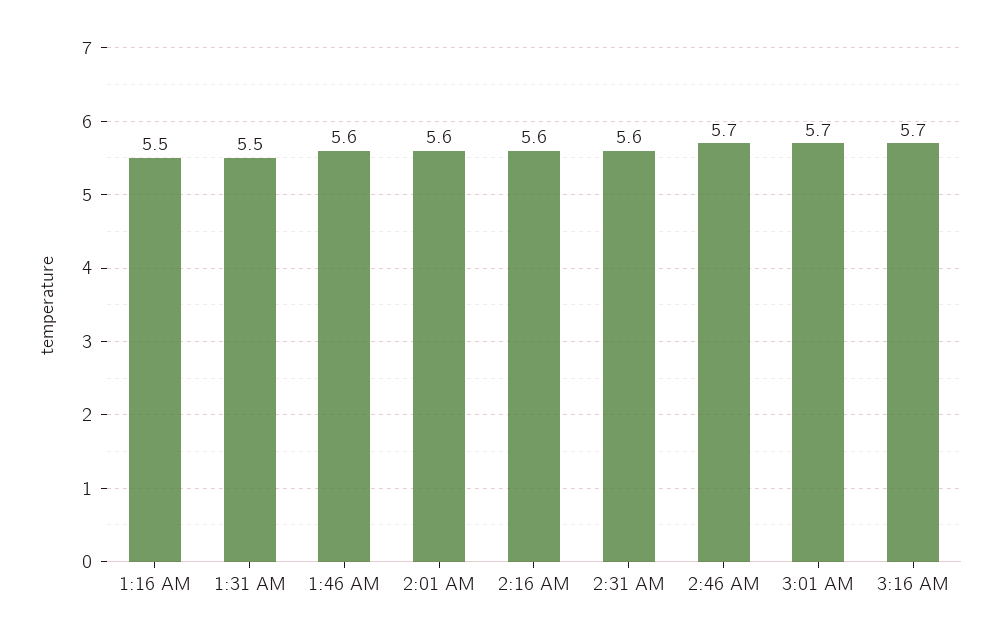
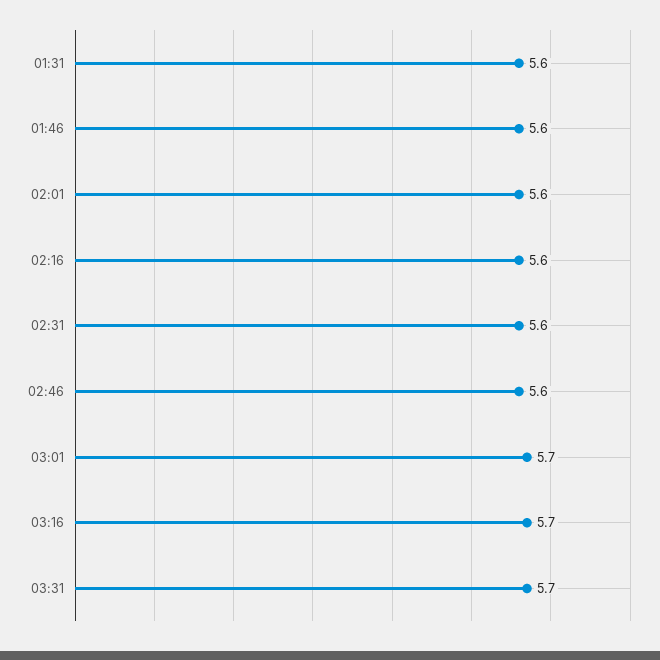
1:16 AM: 5.5 -> none
1:31 AM: 5.5 -> 5.6
2:46 AM: 5.7 -> 5.6
03:31: none -> 5.7

